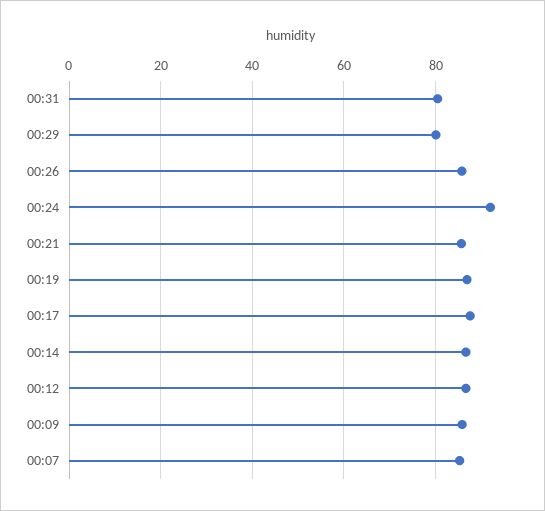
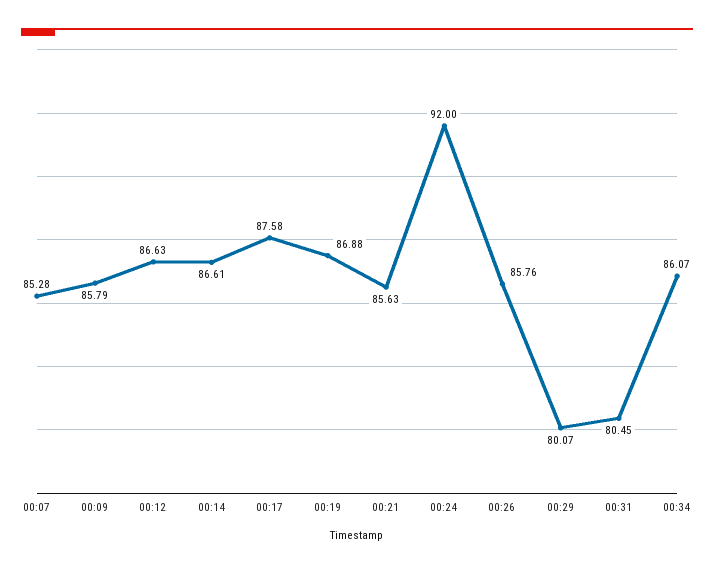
00:34: none -> 86.07

